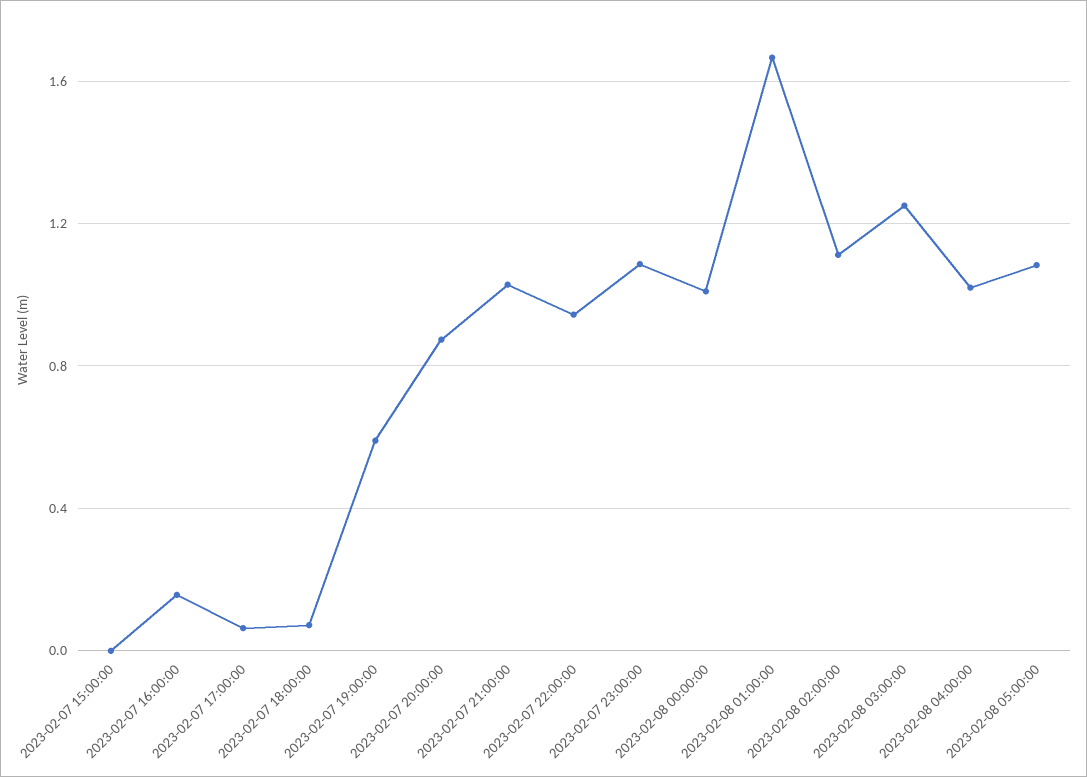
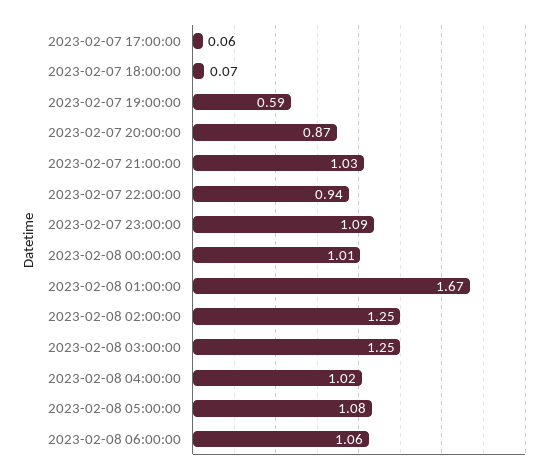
2023-02-07 15:00:00: 0 -> none
2023-02-07 16:00:00: 0.15 -> none
2023-02-08 02:00:00: 1.1 -> 1.25
2023-02-08 06:00:00: none -> 1.06

